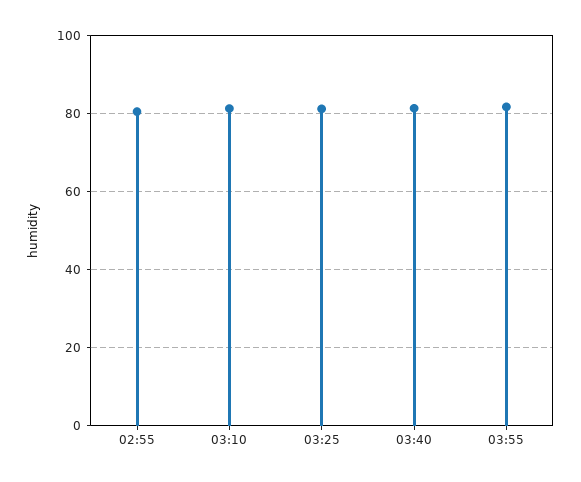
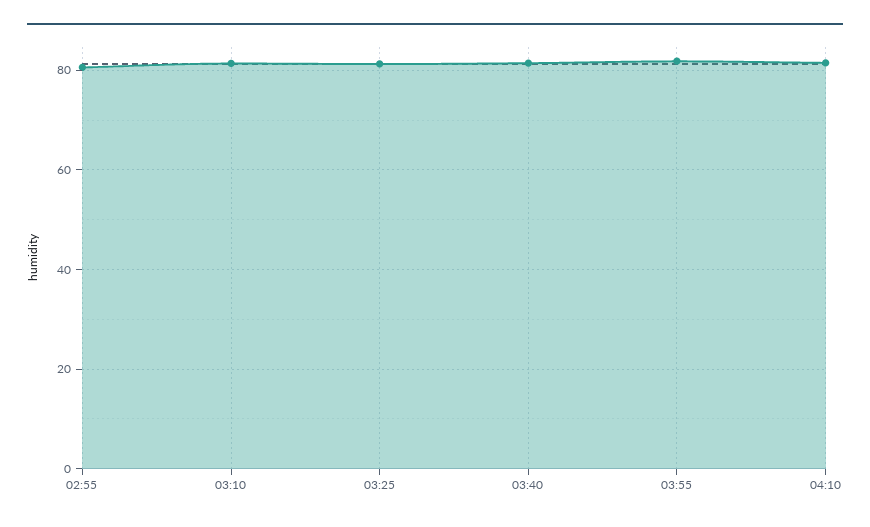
04:10: none -> 82

